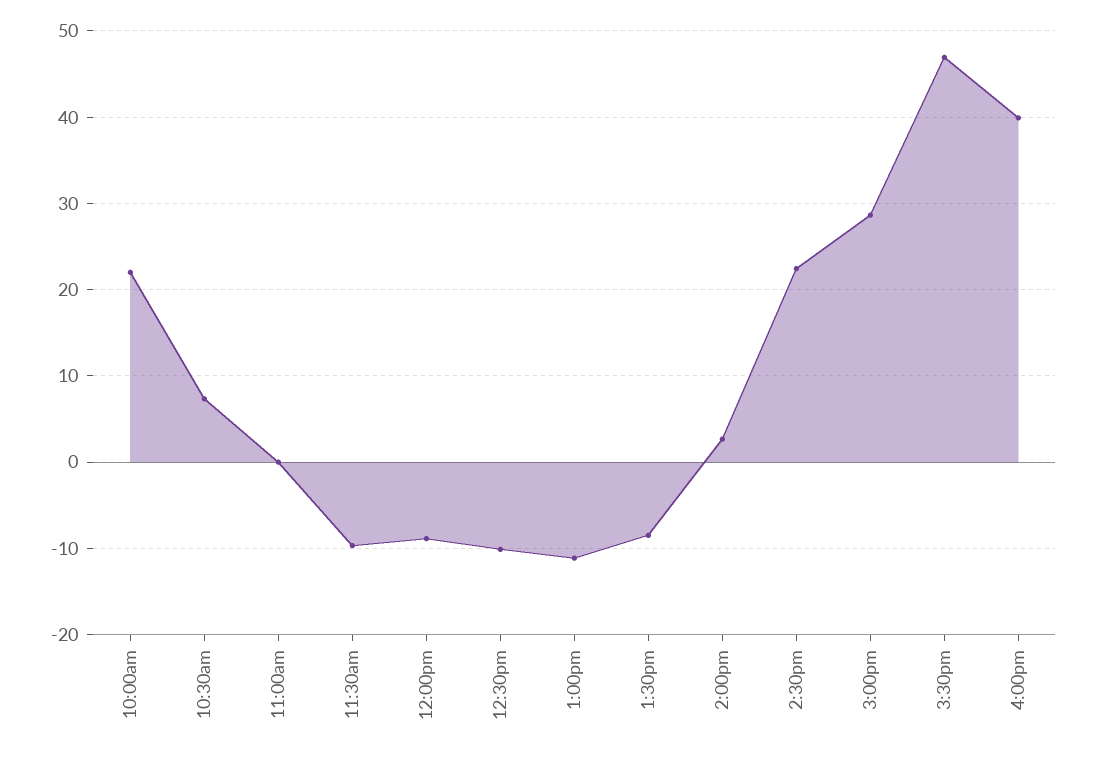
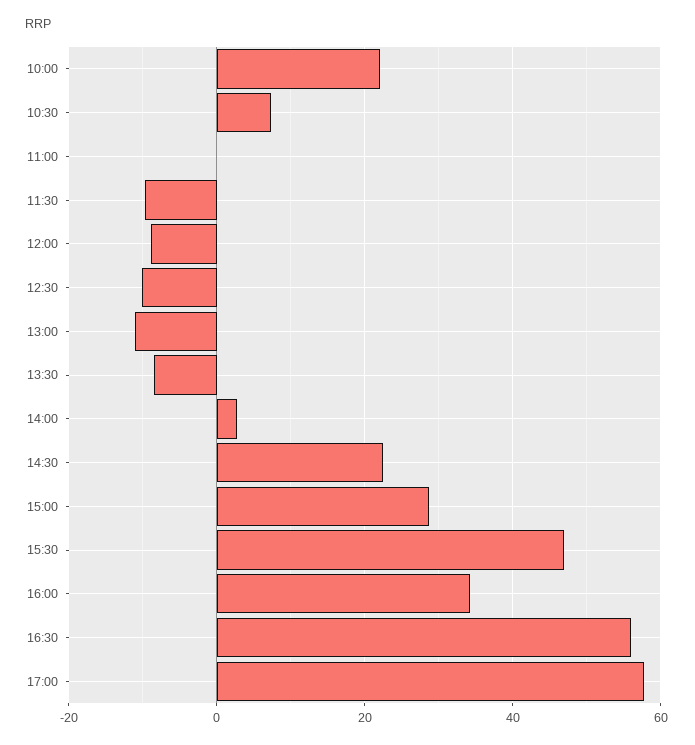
4:00pm: 40 -> 34
16:30: none -> 56
17:00: none -> 58

